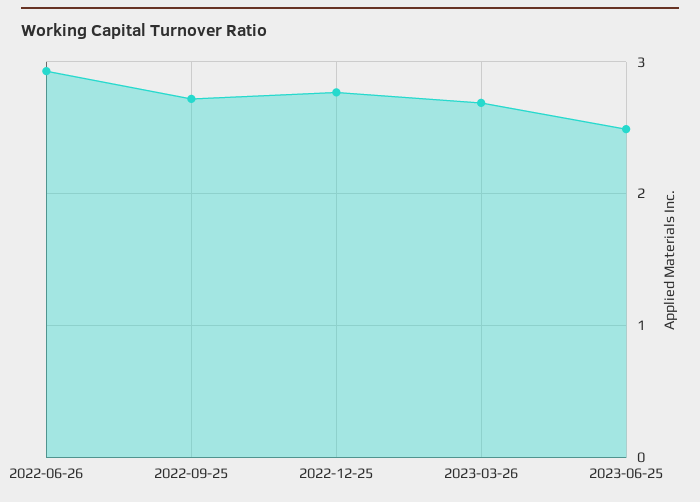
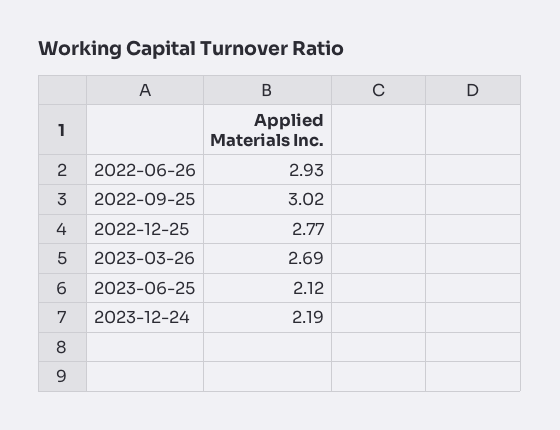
2022-09-25: 2.7 -> 3.02
2023-06-25: 2.5 -> 2.12
2023-12-24: none -> 2.19

